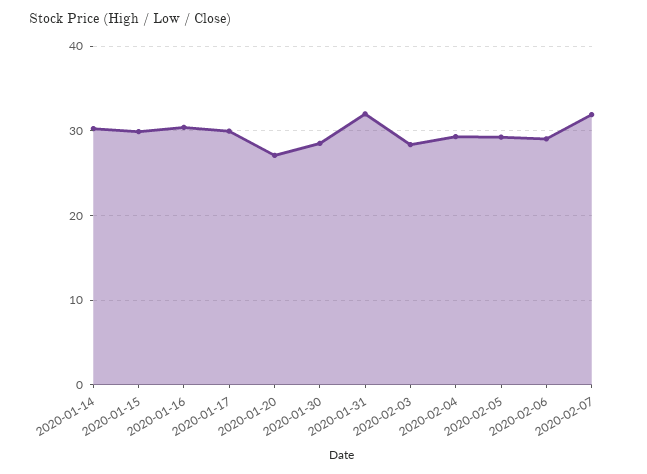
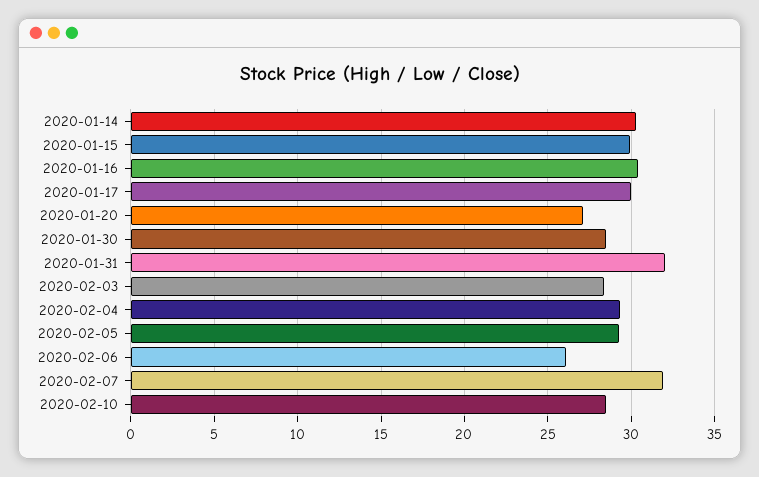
2020-02-06: 29 -> 26
2020-02-10: none -> 28.5

